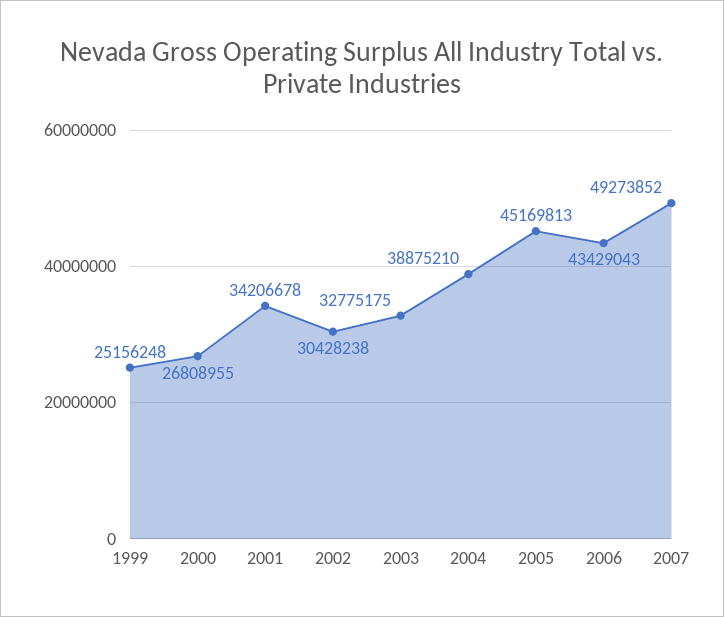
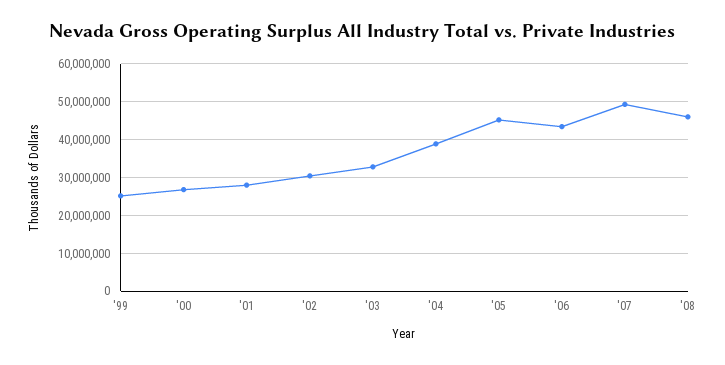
2001: 34206678 -> 28000000
'08: none -> 46000000

